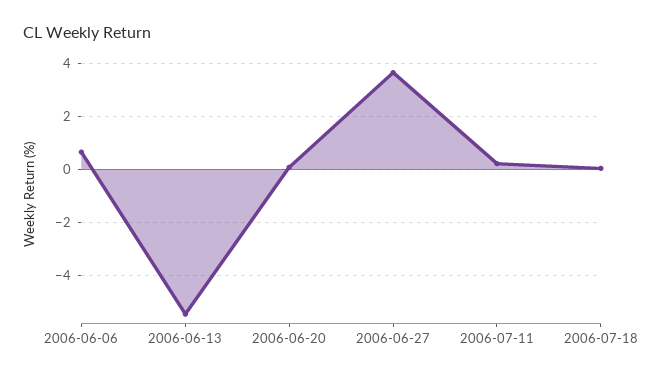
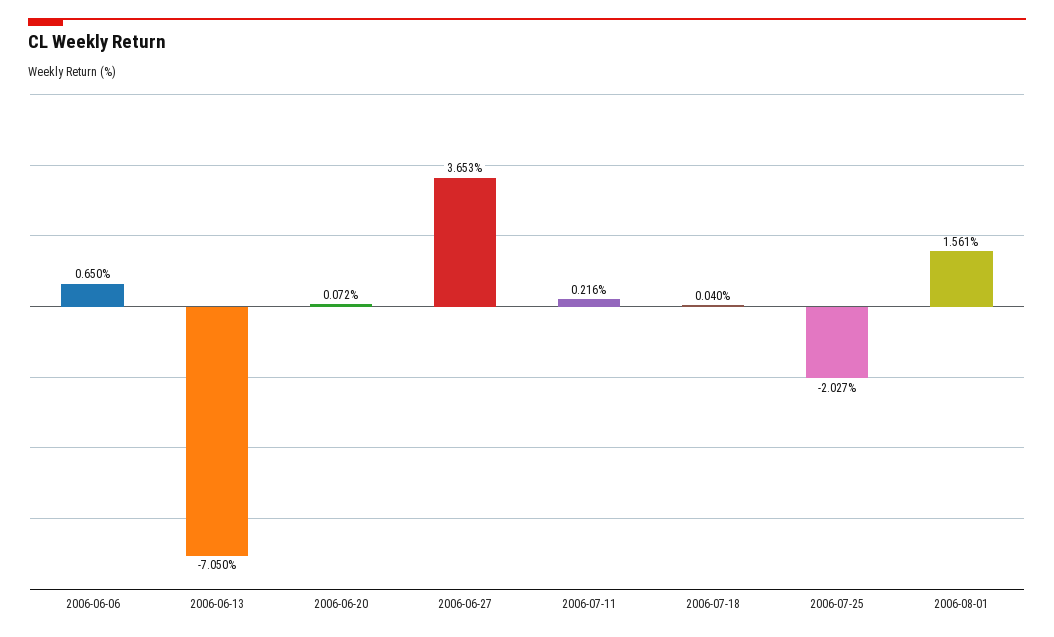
2006-06-13: -5.5 -> -7.05
2006-07-25: none -> -2.027
2006-08-01: none -> 1.561

